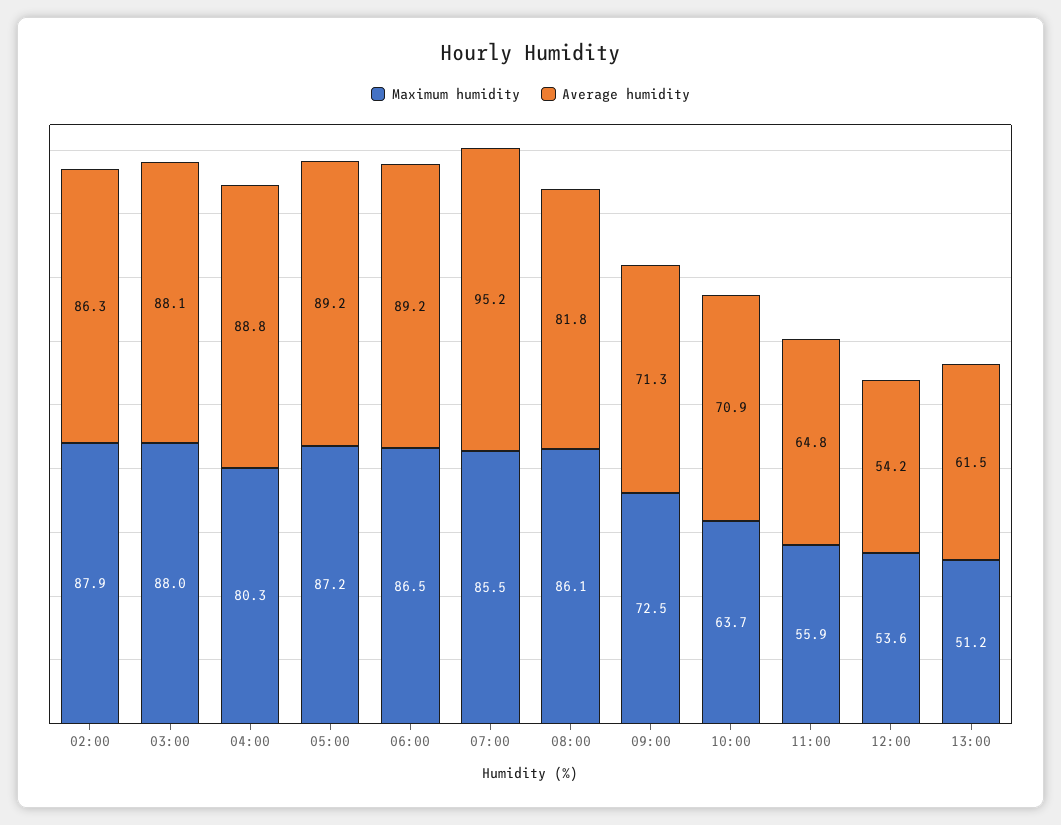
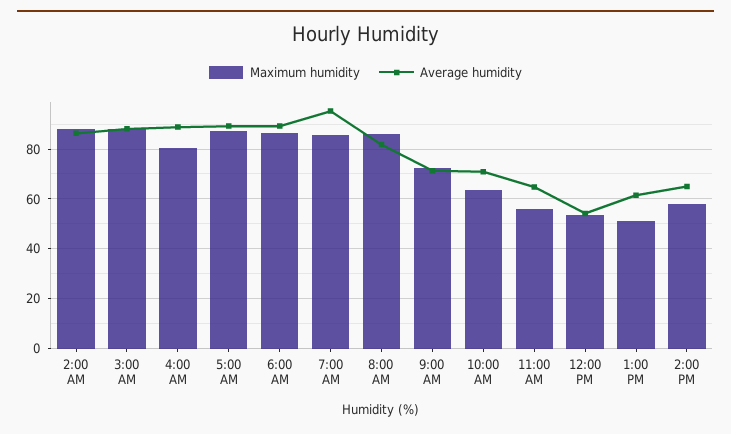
Maximum humidity, 2:00 PM: none -> 57.5
Average humidity, 2:00 PM: none -> 65

